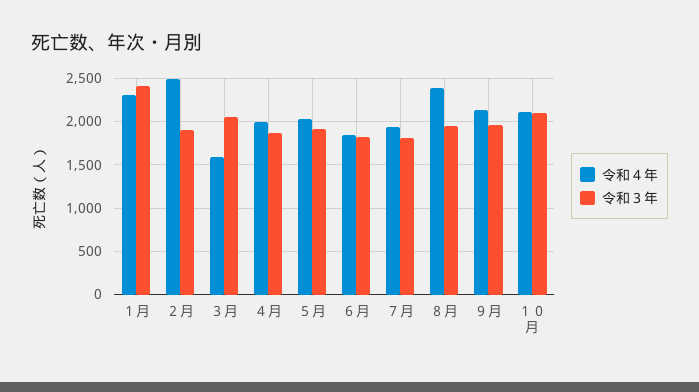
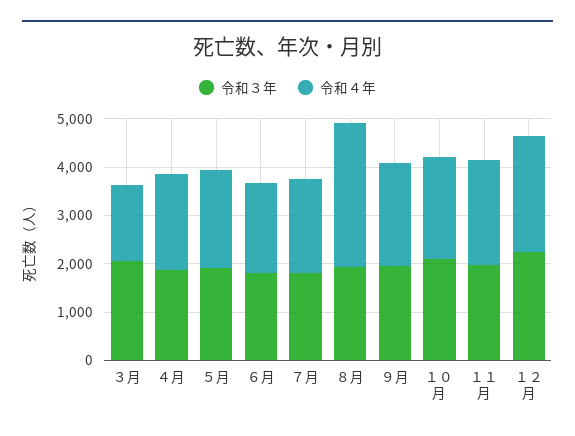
令和４年, １月: 2300 -> none
令和３年, １月: 2400 -> none
令和４年, ２月: 2500 -> none
令和３年, ２月: 1900 -> none
令和４年, ８月: 2400 -> 3000
令和３年, １１月: none -> 2000
令和４年, １１月: none -> 2200
令和３年, １２月: none -> 2200
令和４年, １２月: none -> 2400

